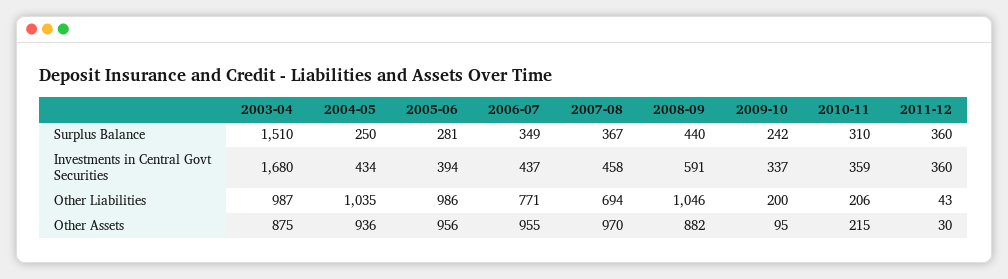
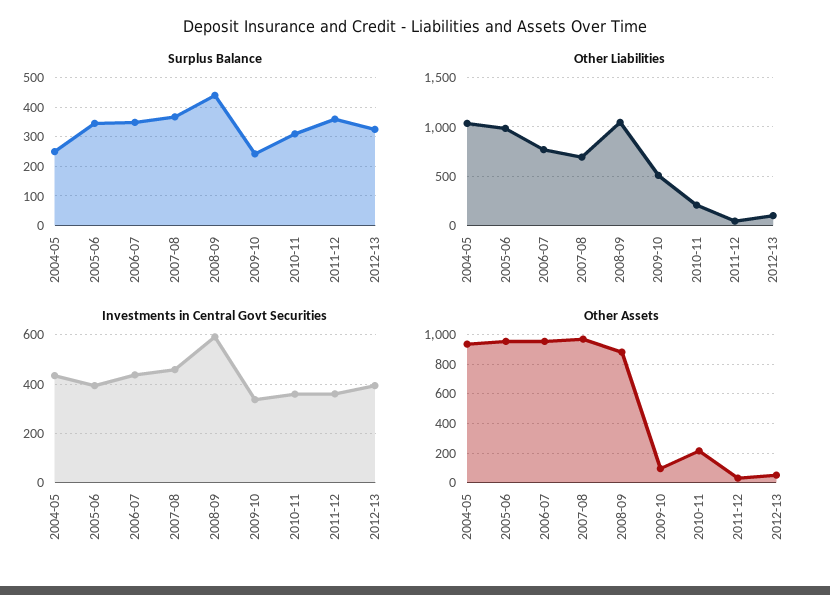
Surplus Balance, 2003-04: 1510 -> none
Surplus Balance, 2005-06: 281 -> 350
Investments in Central Govt Securities, 2003-04: 1680 -> none
Other Liabilities, 2003-04: 987 -> none
Other Liabilities, 2009-10: 200 -> 500
Other Assets, 2003-04: 875 -> none
Surplus Balance, 2012-13: none -> 325
Other Liabilities, 2012-13: none -> 100
Investments in Central Govt Securities, 2012-13: none -> 400
Other Assets, 2012-13: none -> 50

